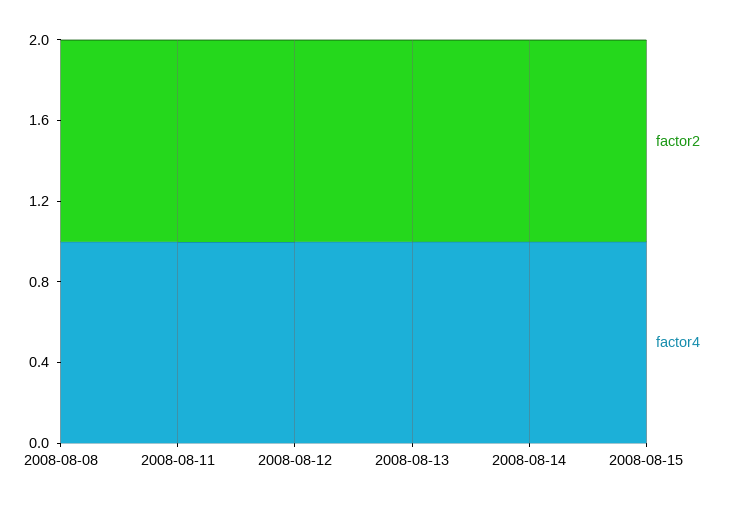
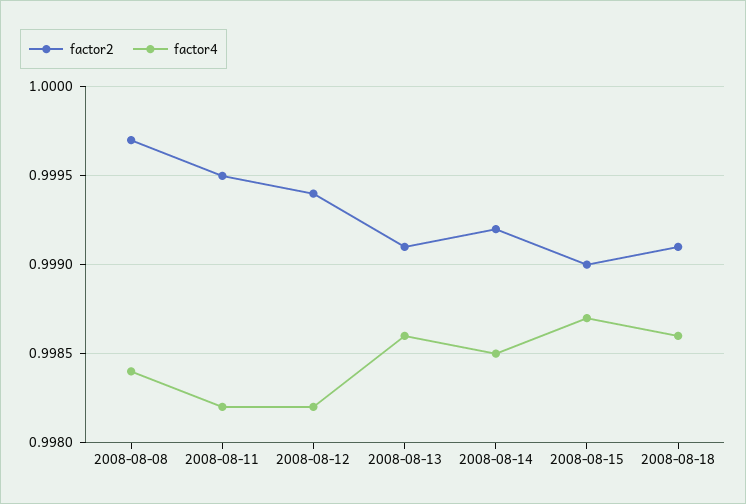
factor2, 2008-08-18: none -> 0.9991
factor4, 2008-08-18: none -> 0.9986

